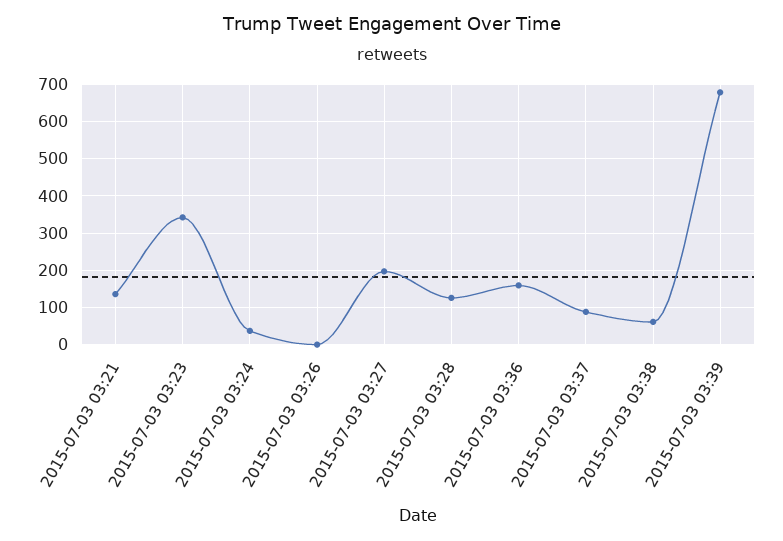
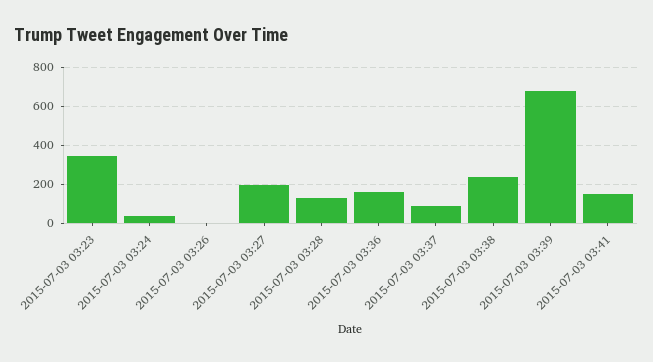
2015-07-03 03:21: 140 -> none
2015-07-03 03:38: 60 -> 250
2015-07-03 03:41: none -> 150

